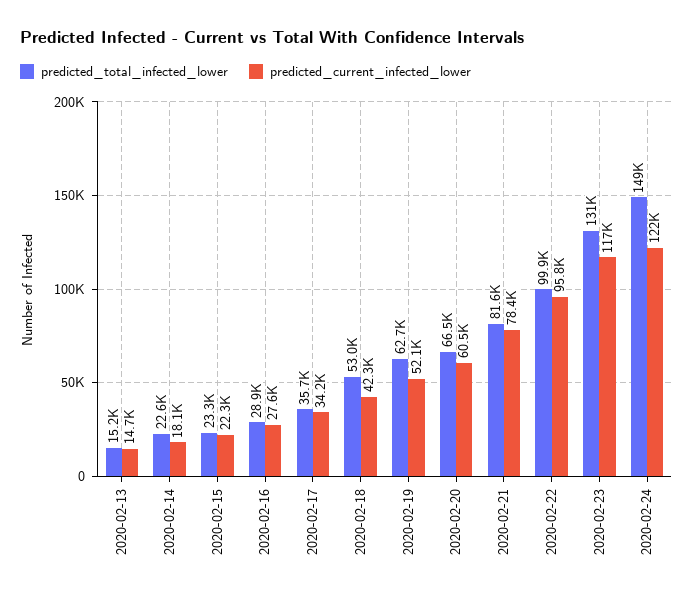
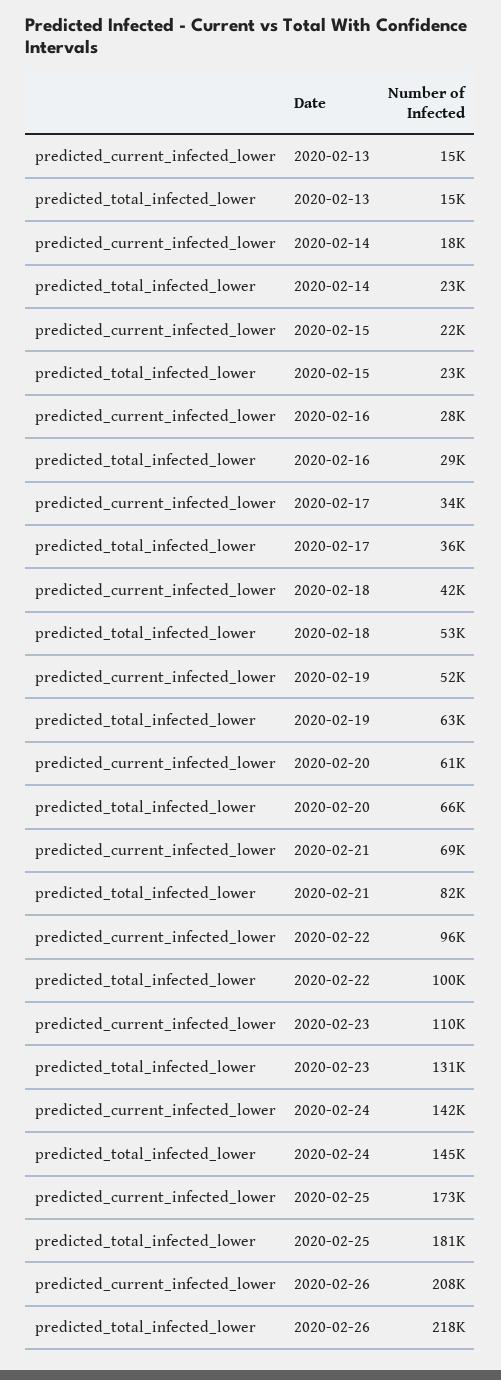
predicted_current_infected_lower, 2020-02-21: 78400 -> 69000
predicted_current_infected_lower, 2020-02-23: 117000 -> 110000
predicted_total_infected_lower, 2020-02-24: 149000 -> 145000
predicted_current_infected_lower, 2020-02-24: 122000 -> 142000
predicted_current_infected_lower, 2020-02-25: none -> 173000
predicted_total_infected_lower, 2020-02-25: none -> 181000
predicted_current_infected_lower, 2020-02-26: none -> 208000
predicted_total_infected_lower, 2020-02-26: none -> 218000

